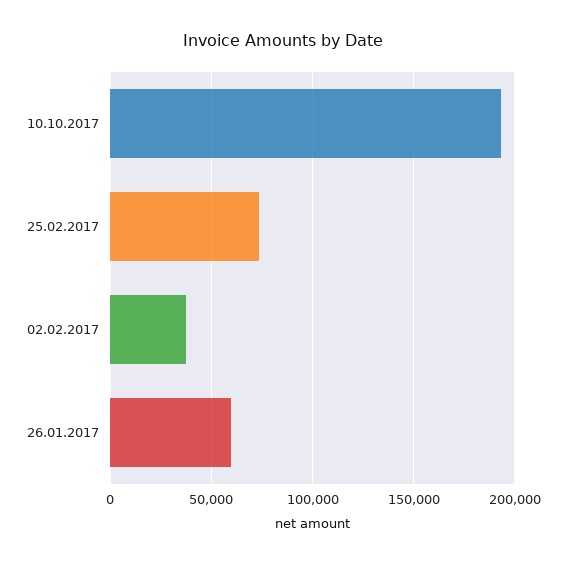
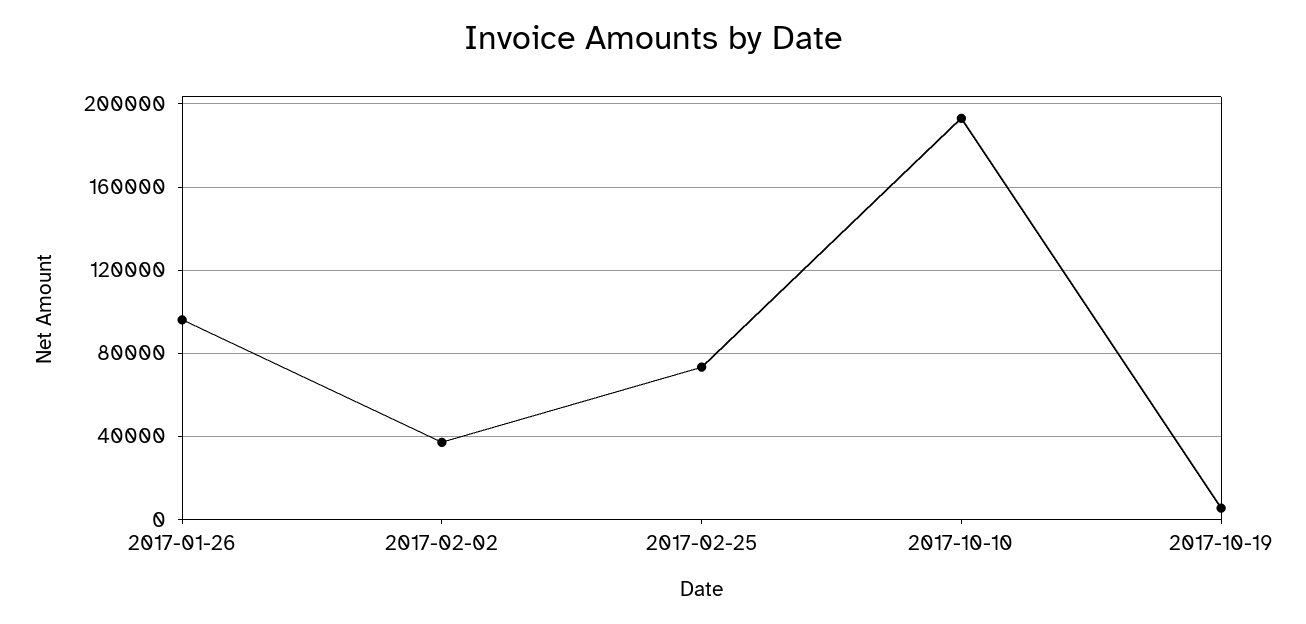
26.01.2017: 60000 -> 95000
2017-10-19: none -> 5000

